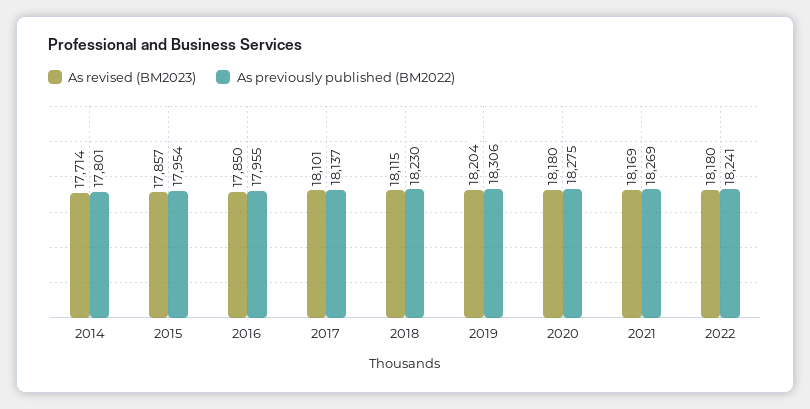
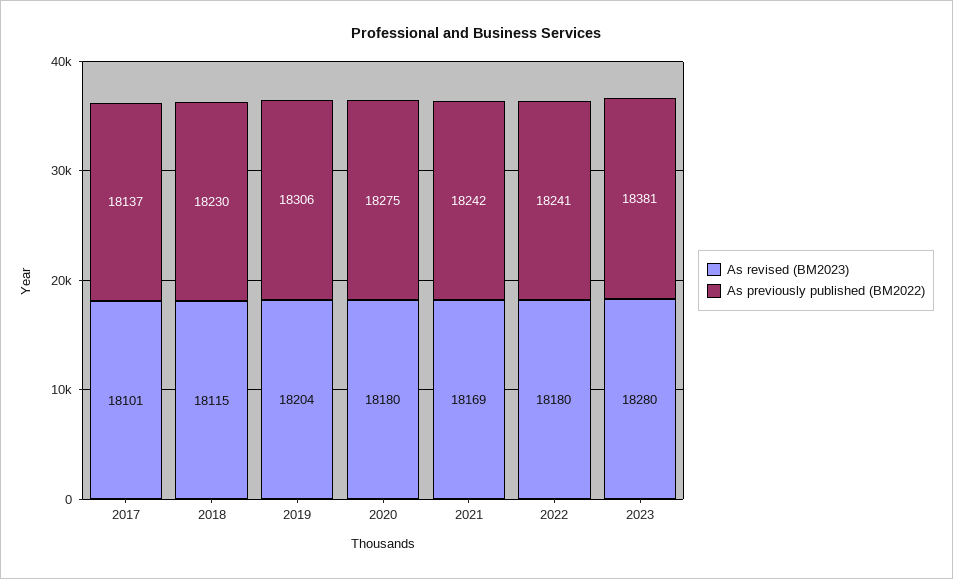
As revised (BM2023), 2014: 17714 -> none
As previously published (BM2022), 2014: 17801 -> none
As revised (BM2023), 2015: 17857 -> none
As previously published (BM2022), 2015: 17954 -> none
As revised (BM2023), 2016: 17850 -> none
As previously published (BM2022), 2016: 17955 -> none
As previously published (BM2022), 2021: 18269 -> 18242
As revised (BM2023), 2023: none -> 18280
As previously published (BM2022), 2023: none -> 18381

